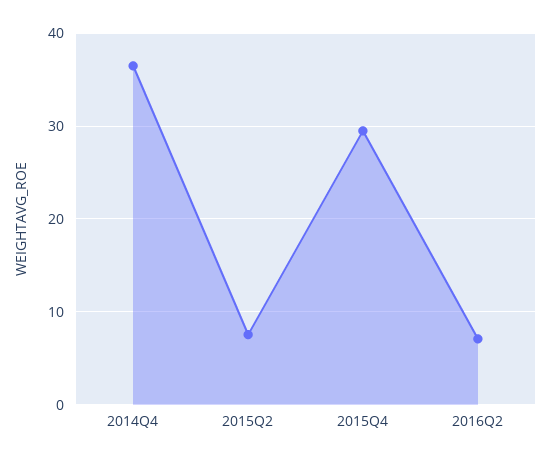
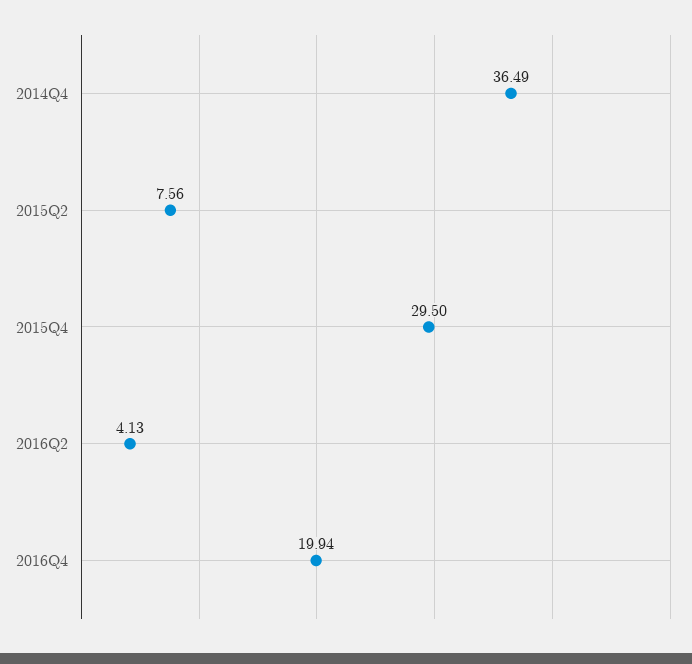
2016Q2: 7 -> 4.13
2016Q4: none -> 19.94

